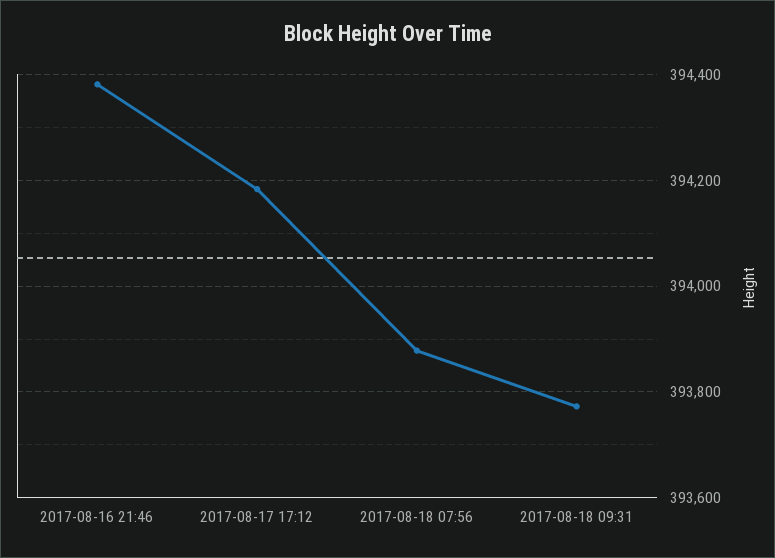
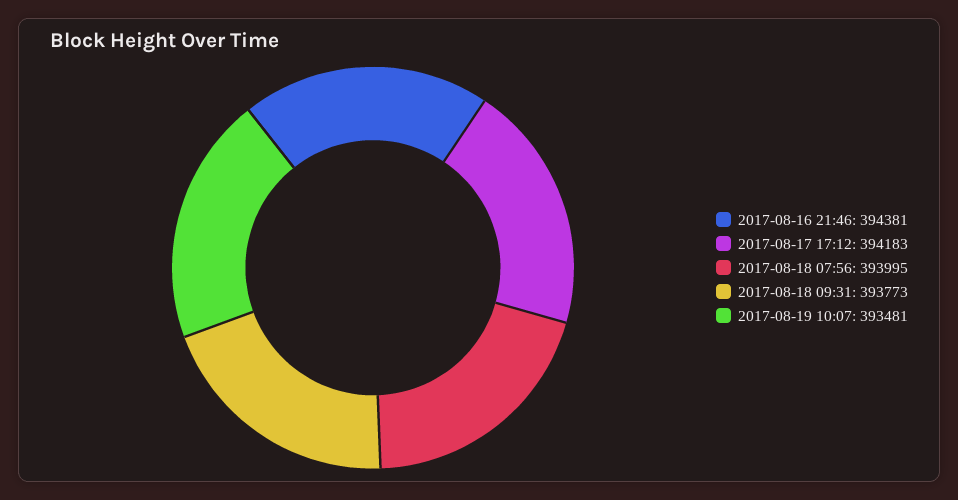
2017-08-18 07:56: 393880 -> 393995
2017-08-19 10:07: none -> 393481

